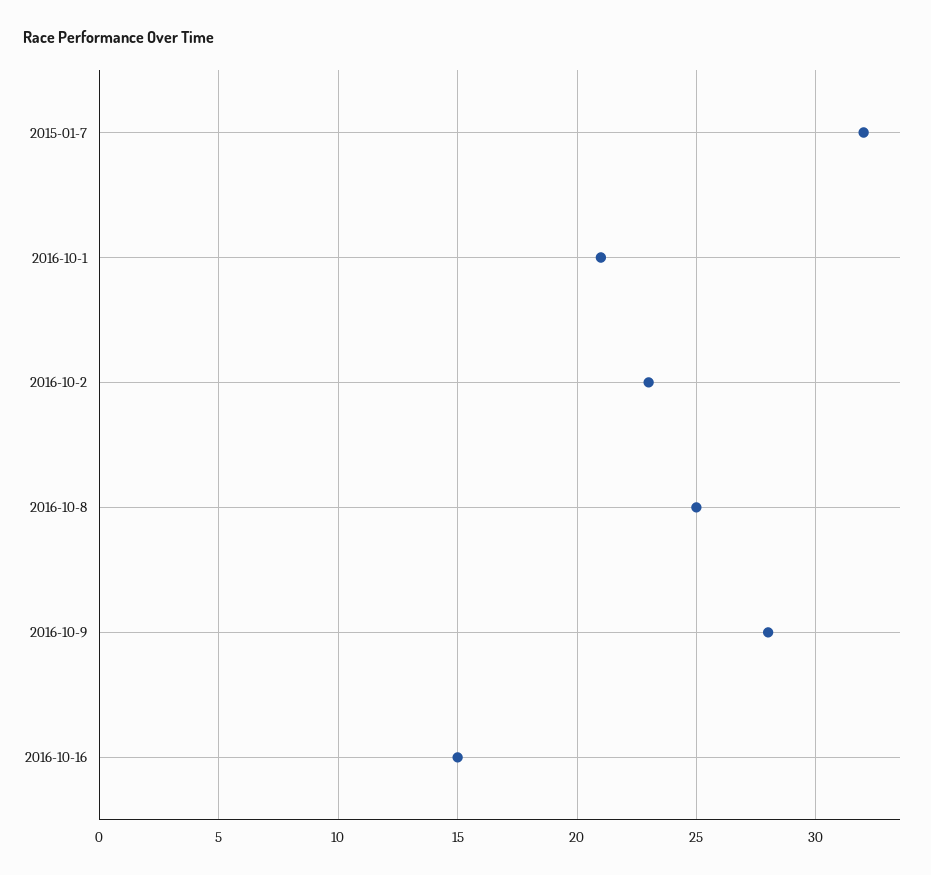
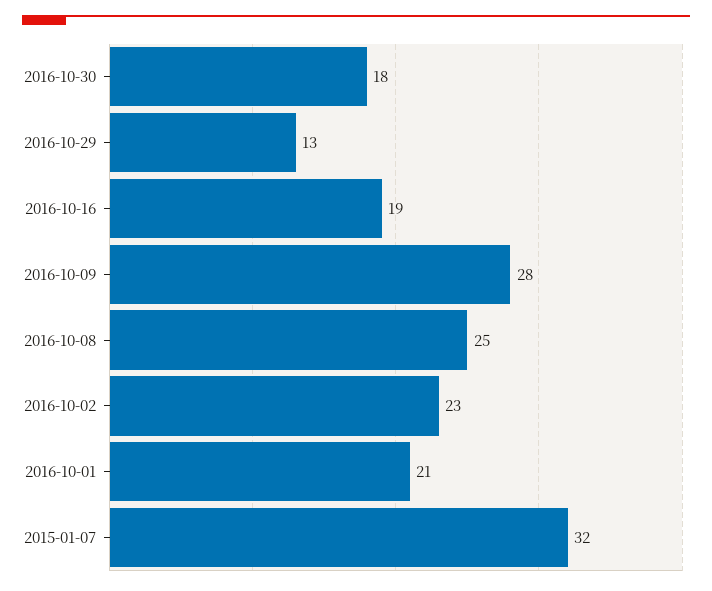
2016-10-16: 15 -> 19
2016-10-30: none -> 18
2016-10-29: none -> 13

